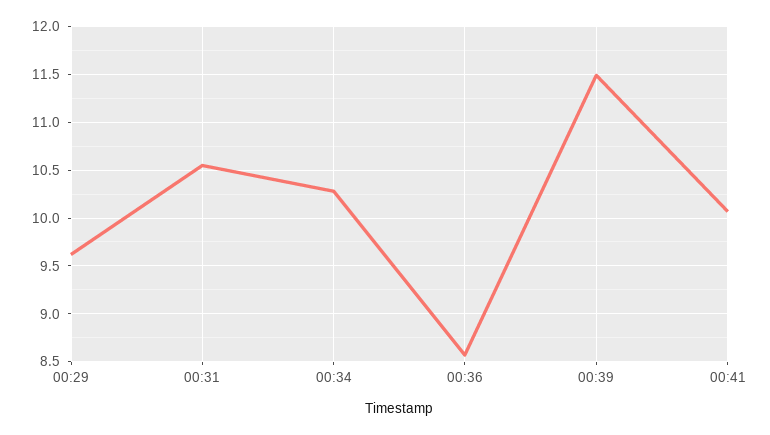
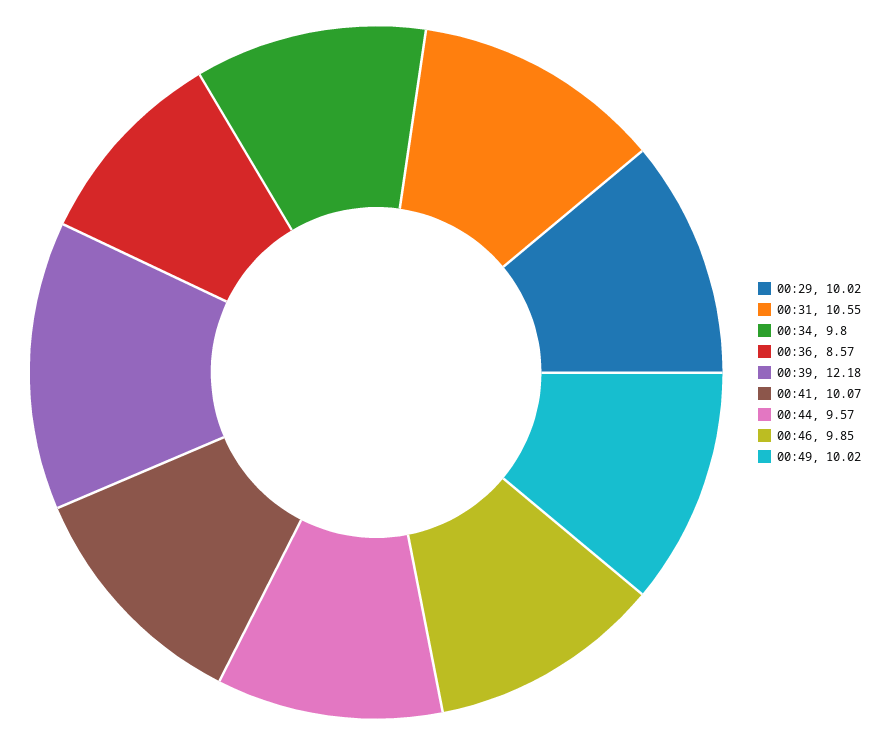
00:29: 9.6 -> 10.02
00:34: 10.3 -> 9.8
00:39: 11.5 -> 12.18
00:44: none -> 9.57
00:46: none -> 9.85
00:49: none -> 10.02

